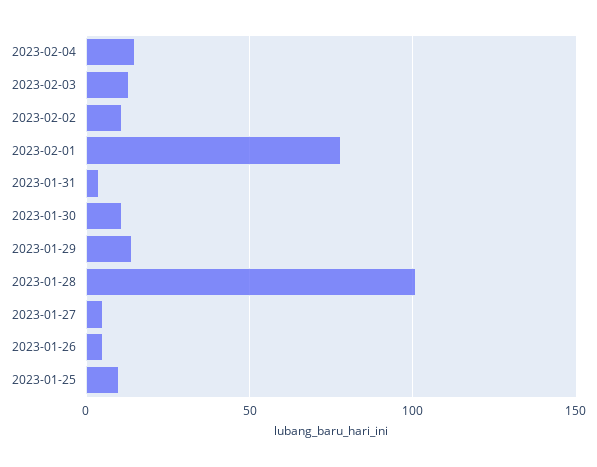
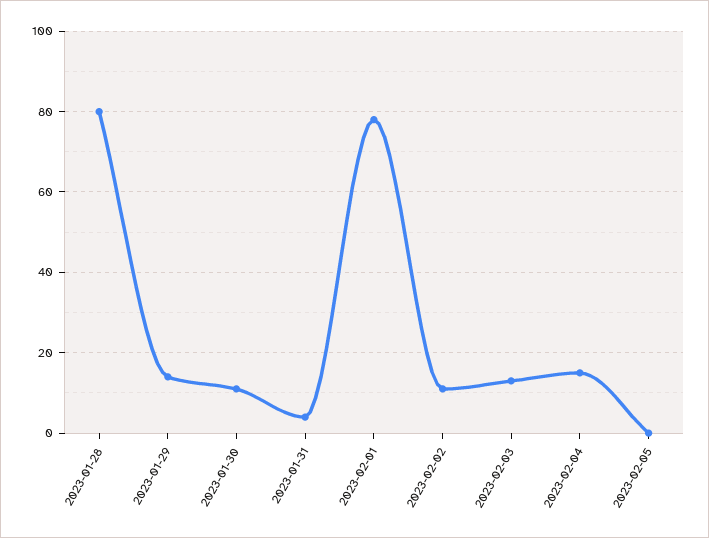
2023-01-28: 100 -> 80
2023-01-27: 5 -> none
2023-01-26: 5 -> none
2023-01-25: 10 -> none
2023-02-05: none -> 0

